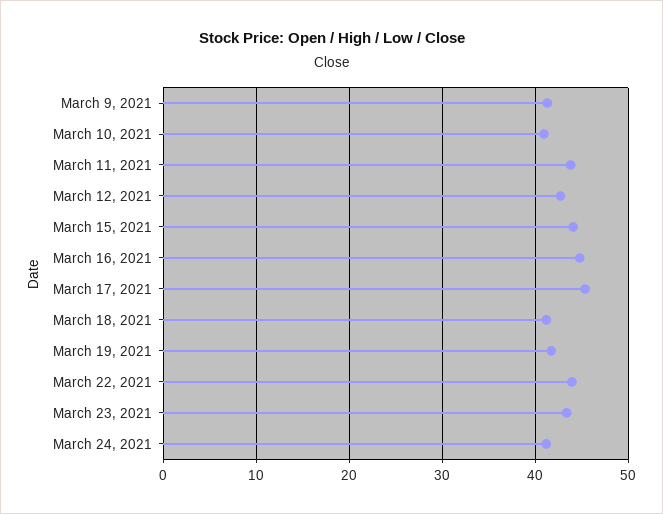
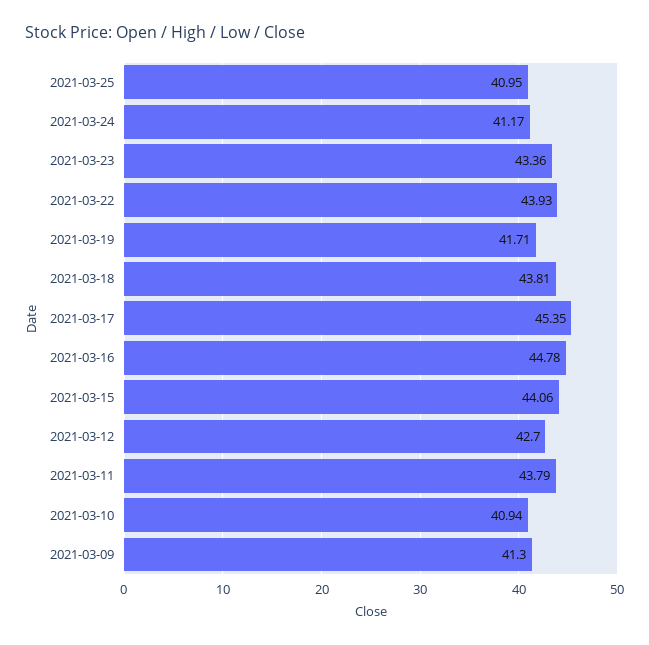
March 18, 2021: 41 -> 43.81
2021-03-25: none -> 40.95

